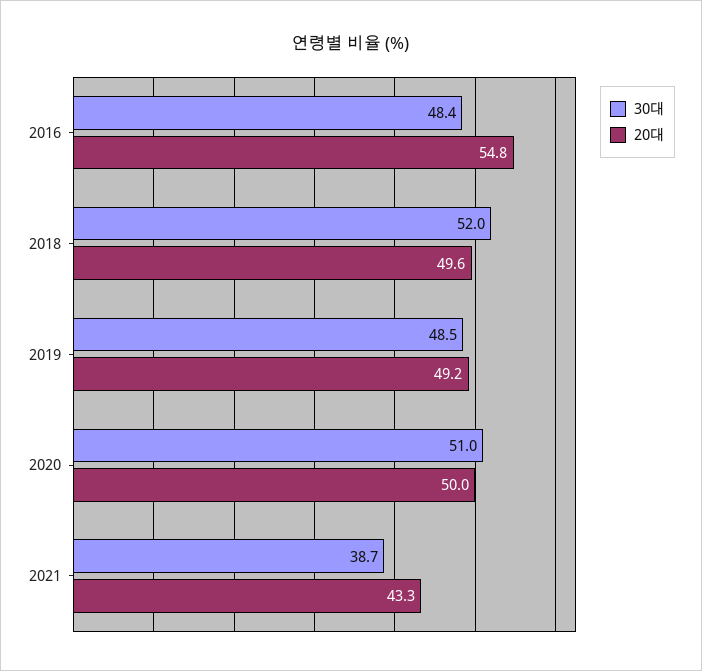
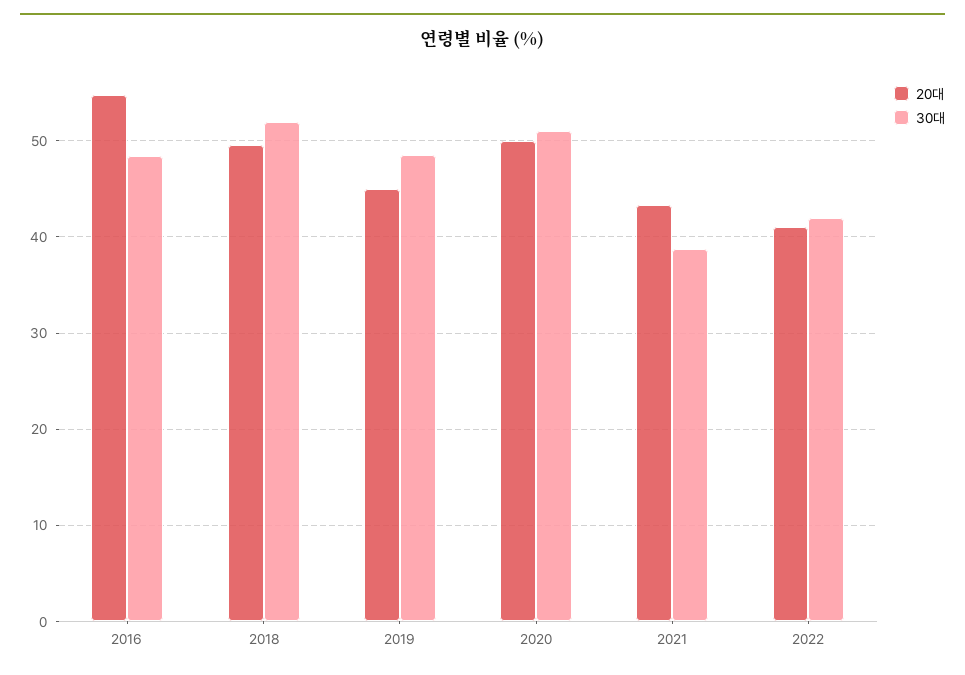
20대, 2019: 49.2 -> 45
20대, 2022: none -> 41
30대, 2022: none -> 42

